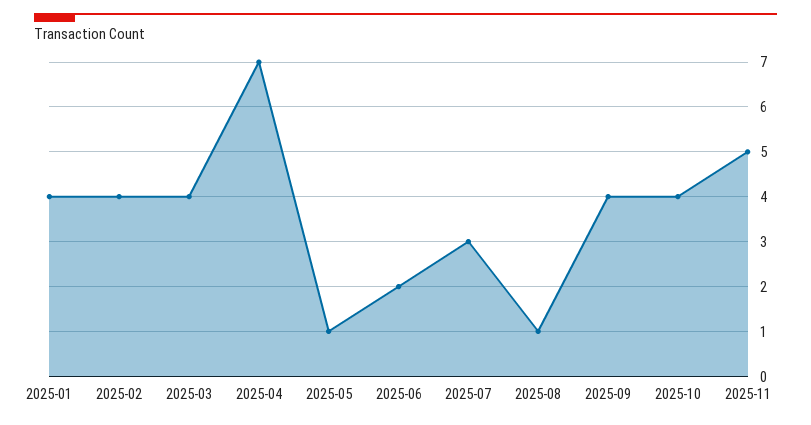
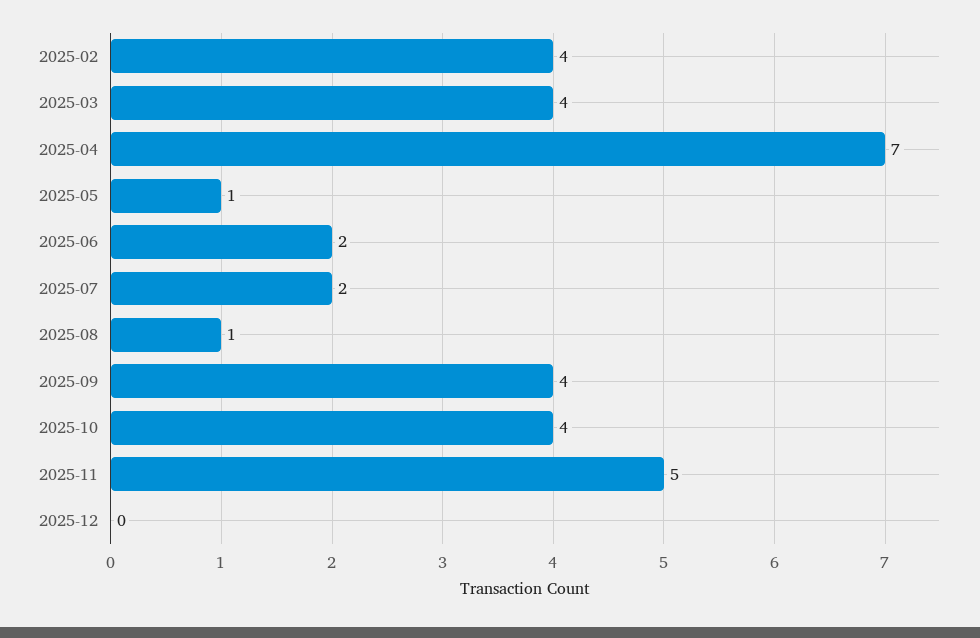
2025-01: 4 -> none
2025-07: 3 -> 2
2025-12: none -> 0

